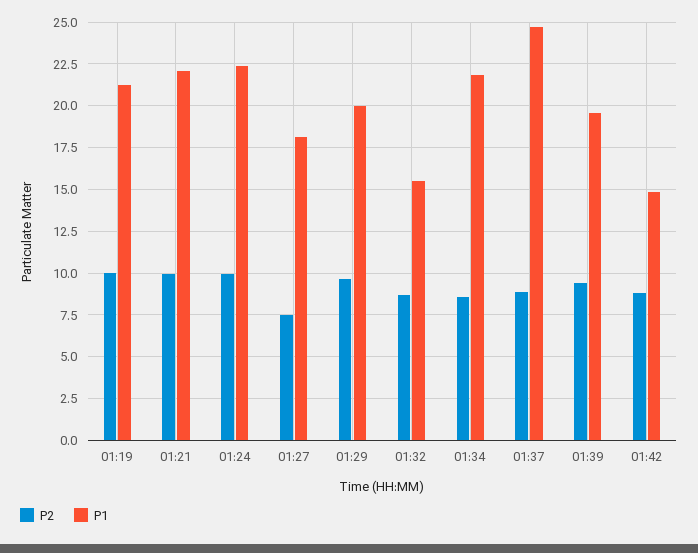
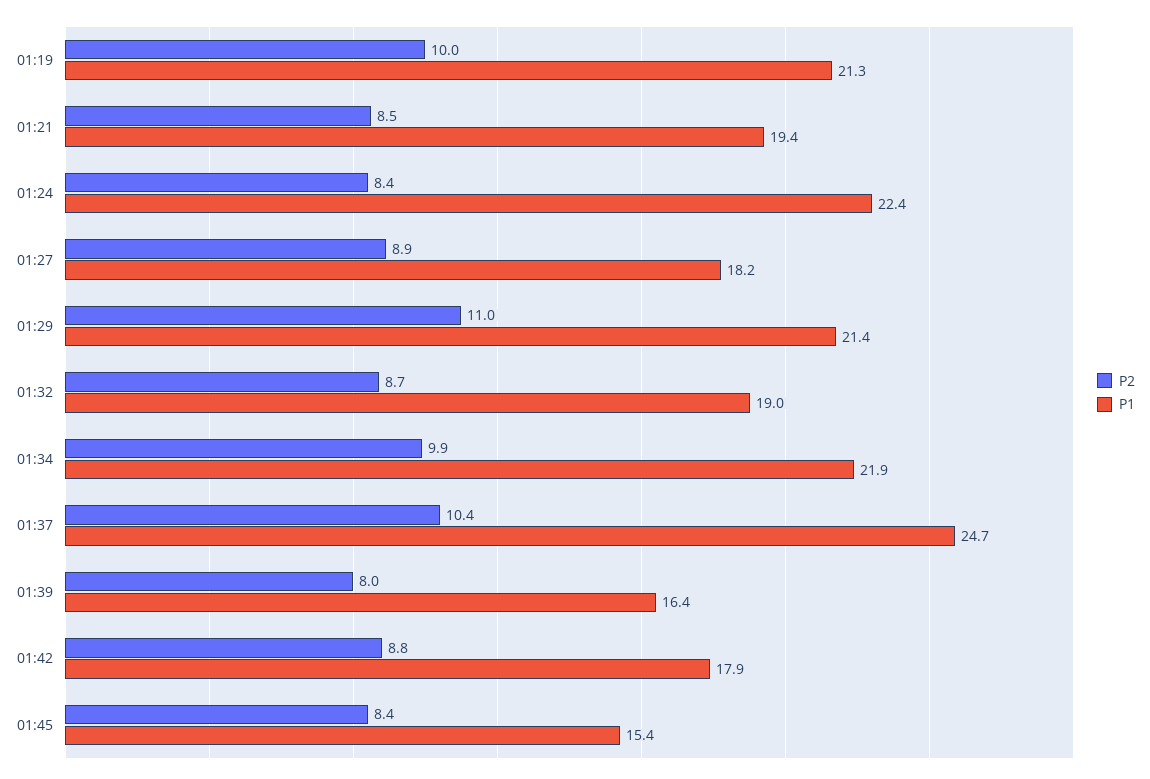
P2, 01:21: 10 -> 8.5
P1, 01:21: 22 -> 19.4
P2, 01:24: 10 -> 8.4
P2, 01:27: 7.5 -> 8.9
P2, 01:29: 9.5 -> 11
P1, 01:29: 20 -> 21.4
P1, 01:32: 15.5 -> 19
P2, 01:34: 8.5 -> 9.9
P2, 01:37: 9 -> 10.4
P2, 01:39: 9.5 -> 8
P1, 01:39: 19.5 -> 16.4
P1, 01:42: 15 -> 17.9
P2, 01:45: none -> 8.4
P1, 01:45: none -> 15.4

